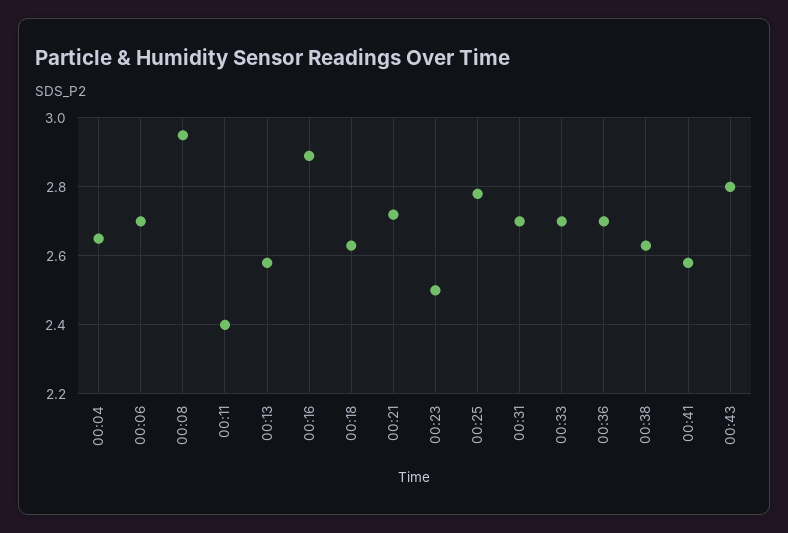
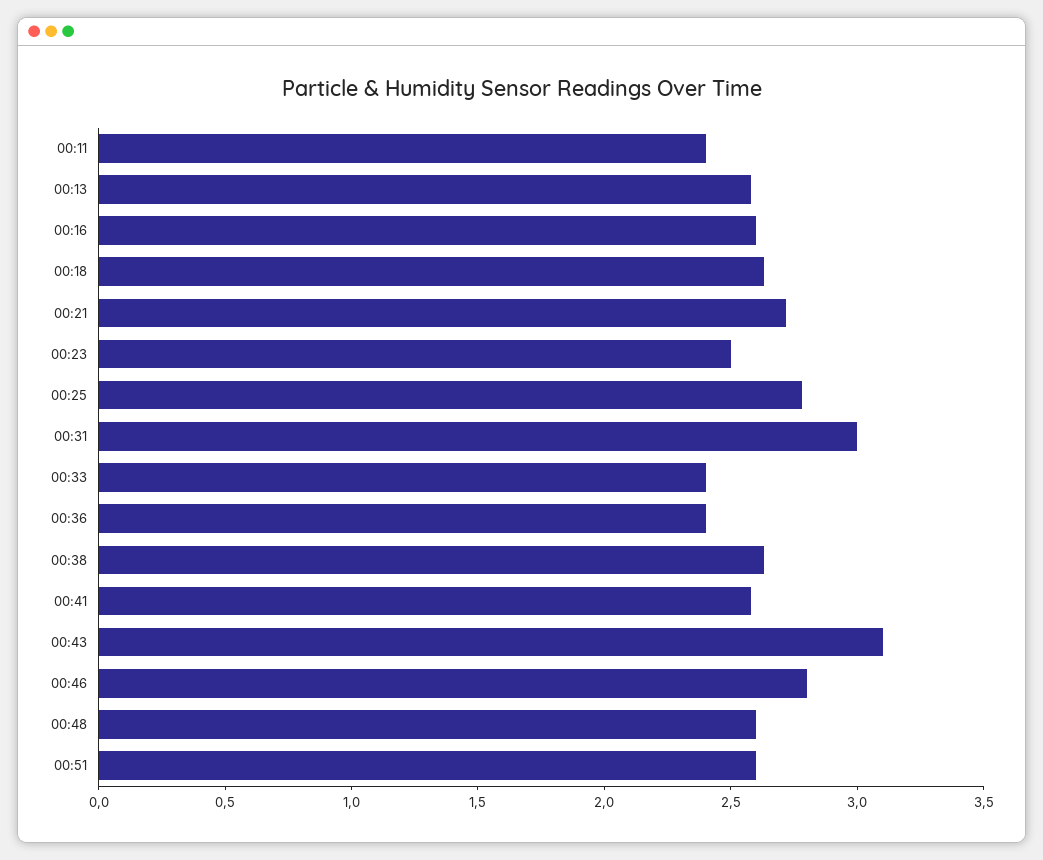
00:04: 2.65 -> none
00:06: 2.7 -> none
00:08: 2.95 -> none
00:16: 2.9 -> 2.6
00:31: 2.7 -> 3
00:33: 2.7 -> 2.4
00:36: 2.7 -> 2.4
00:43: 2.8 -> 3.1
00:46: none -> 2.8
00:48: none -> 2.6
00:51: none -> 2.6

